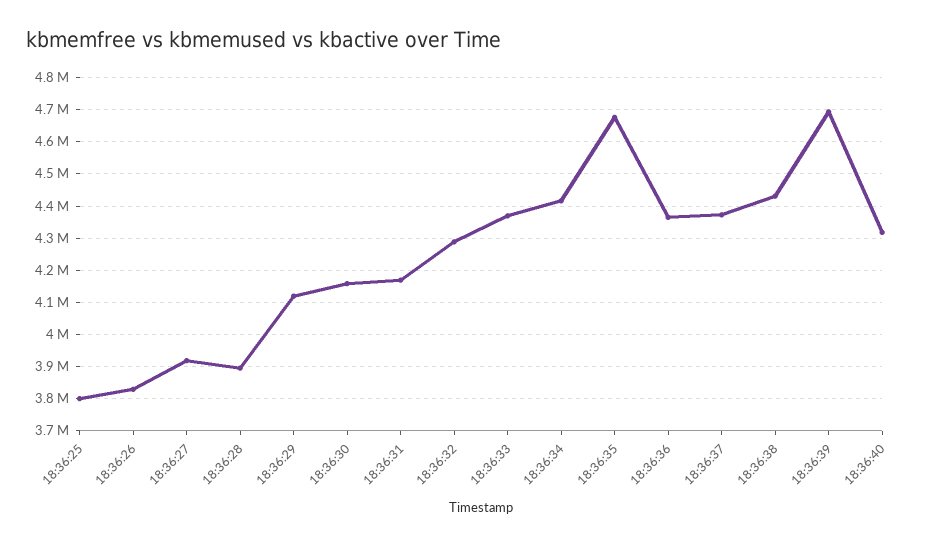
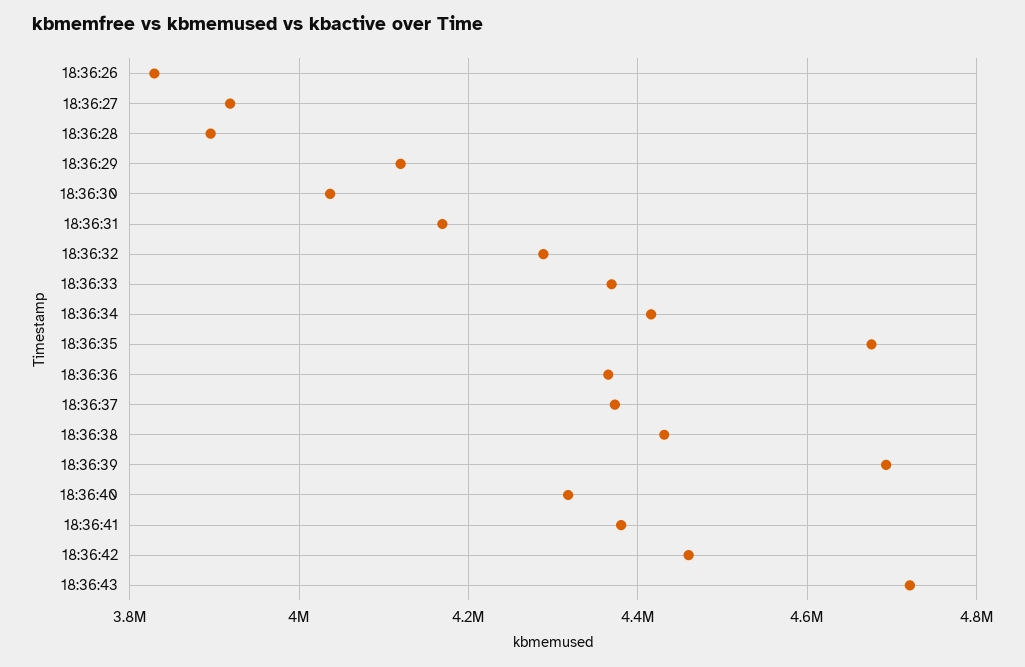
18:36:25: 3800000 -> none
18:36:30: 4160000 -> 4040000
18:36:41: none -> 4380000
18:36:42: none -> 4460000
18:36:43: none -> 4720000

